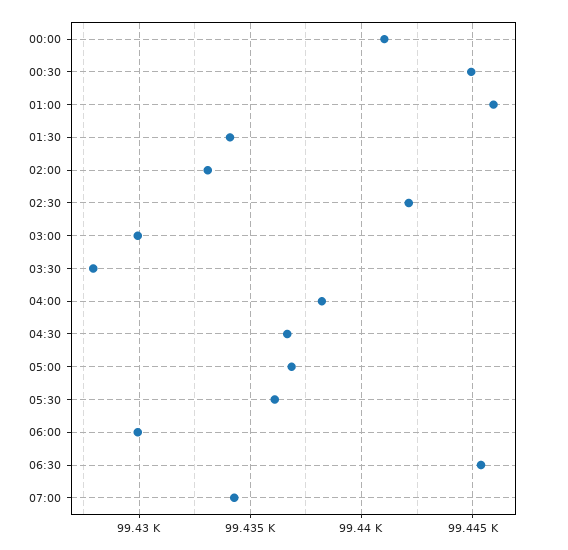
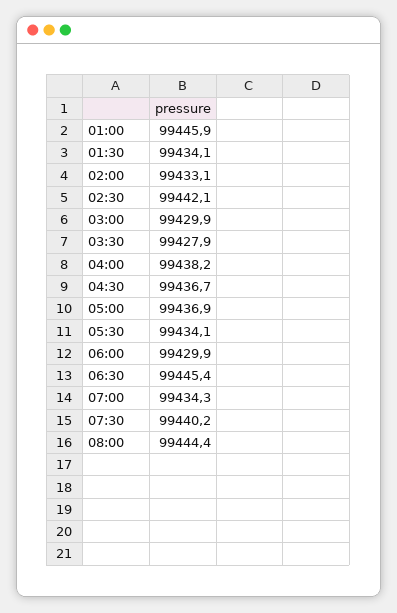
00:00: 99441 -> none
00:30: 99445 -> none
05:30: 99436 -> 99434.1
07:30: none -> 99440.2
08:00: none -> 99444.4

